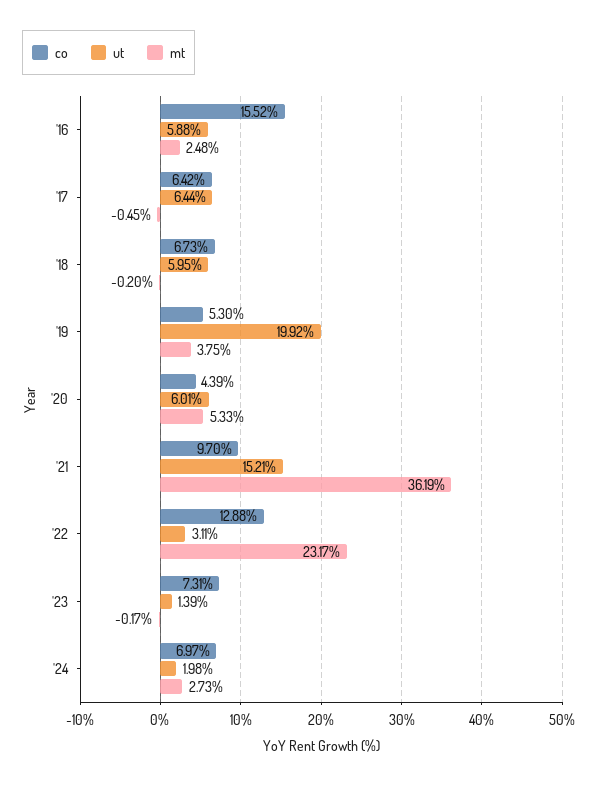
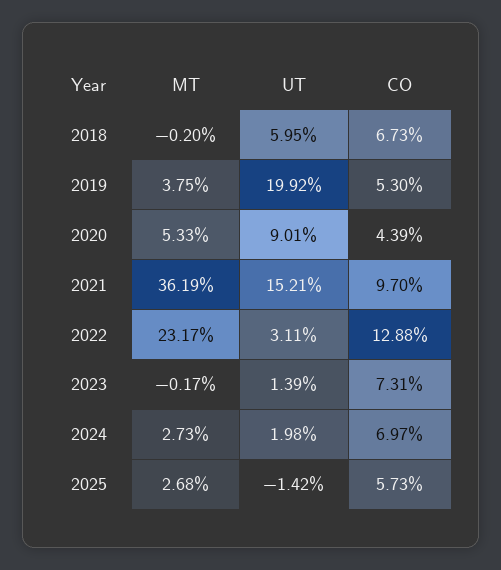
co, '16: 15.52 -> none
ut, '16: 5.88 -> none
mt, '16: 2.48 -> none
co, '17: 6.42 -> none
ut, '17: 6.44 -> none
mt, '17: -0.45 -> none
ut, '20: 6.01 -> 9.01
mt, 2025: none -> 2.68
ut, 2025: none -> -1.42
co, 2025: none -> 5.73

